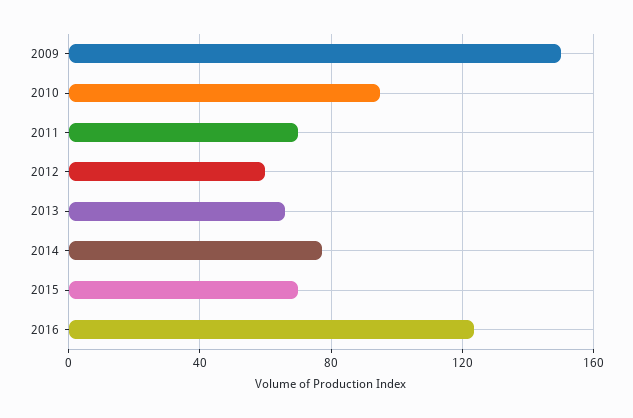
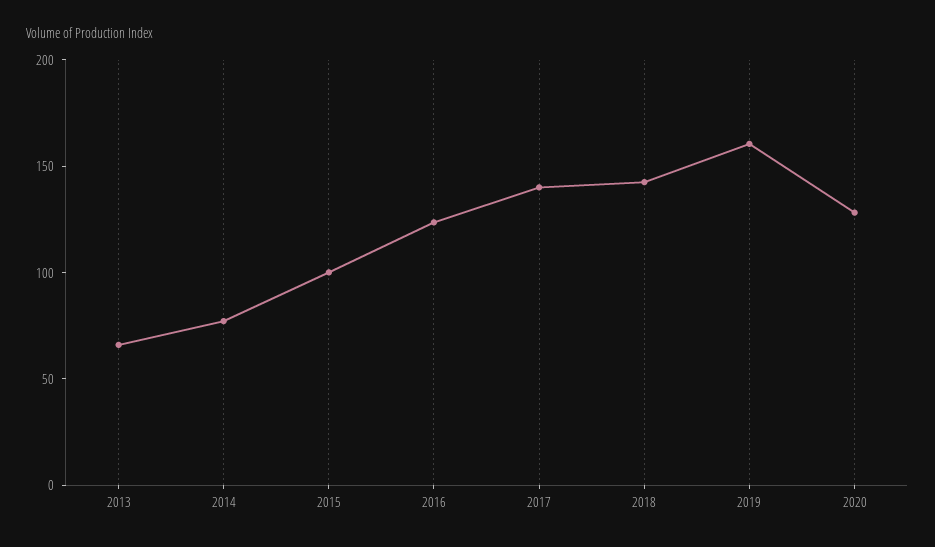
2009: 150 -> none
2010: 95 -> none
2011: 70 -> none
2012: 60 -> none
2015: 70 -> 100
2017: none -> 140
2018: none -> 140
2019: none -> 160
2020: none -> 130

